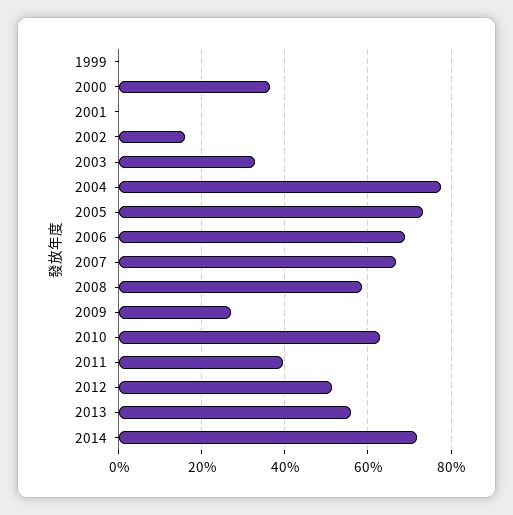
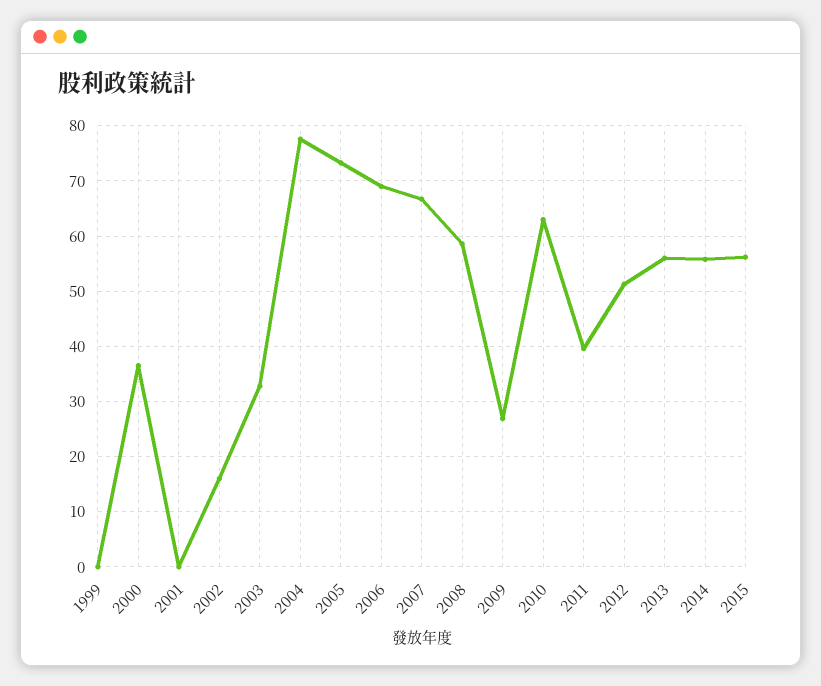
2014: 72 -> 56
2015: none -> 56

